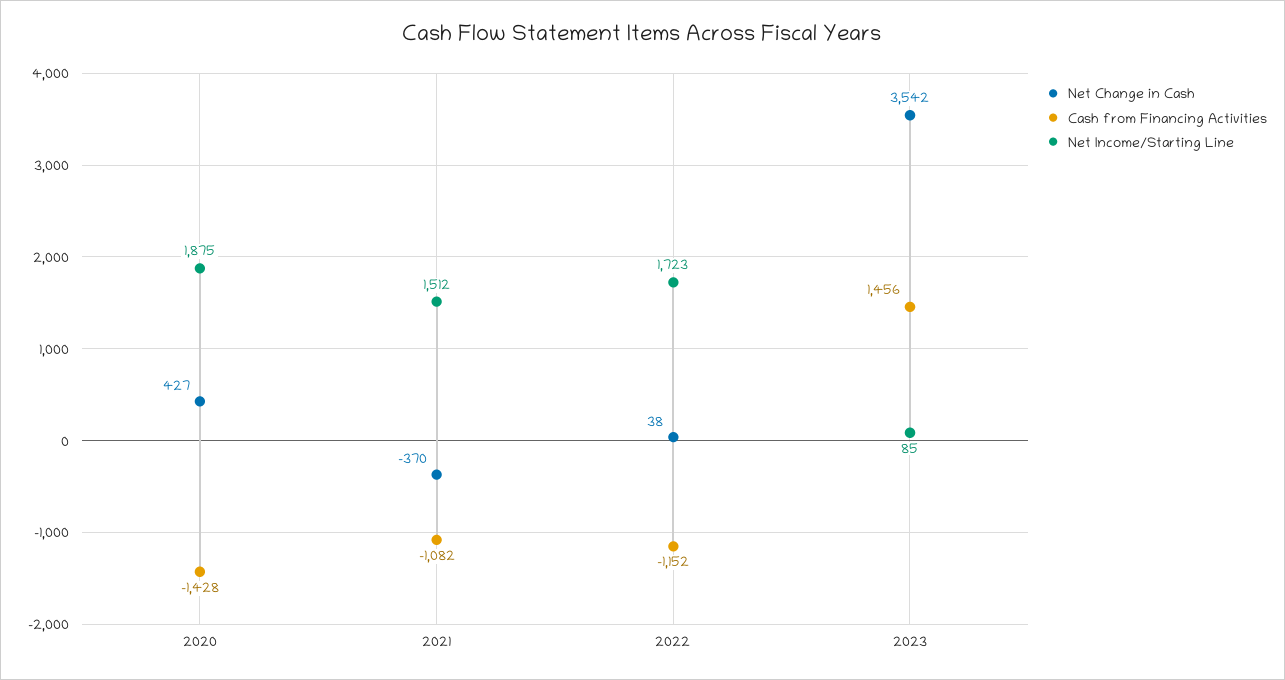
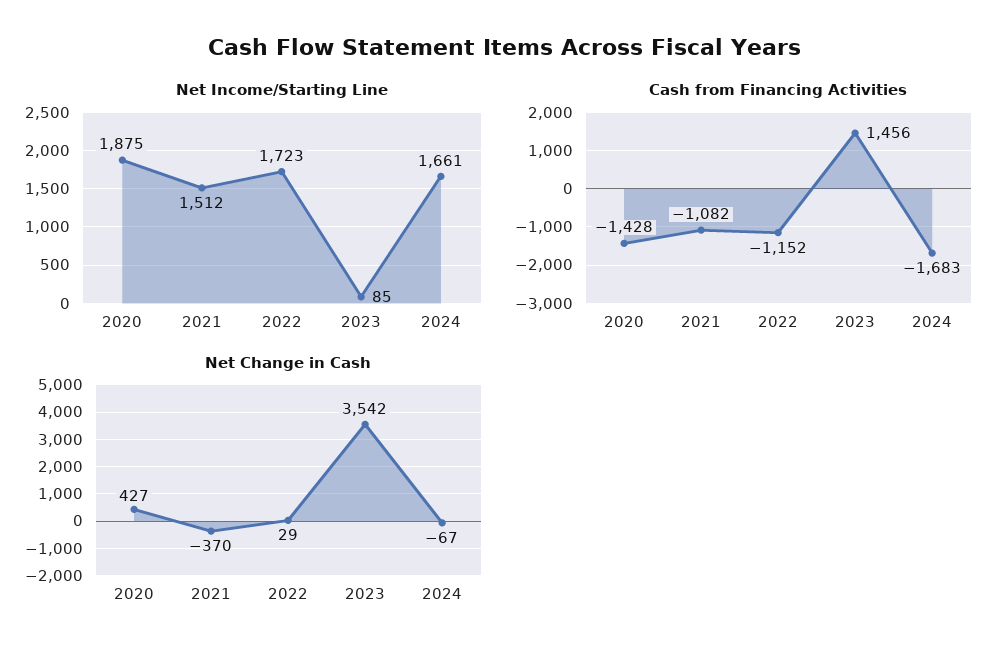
Net Change in Cash, 2022: 38 -> 29
Net Income/Starting Line, 2024: none -> 1661
Cash from Financing Activities, 2024: none -> -1683
Net Change in Cash, 2024: none -> -67

